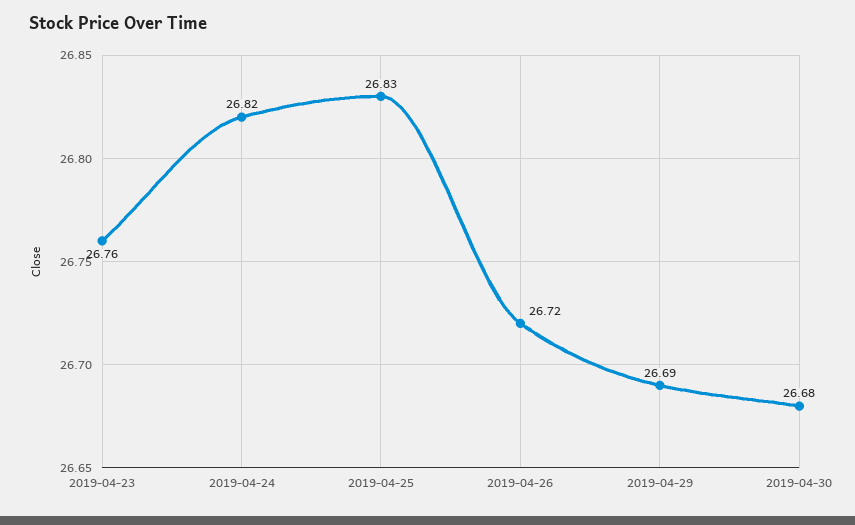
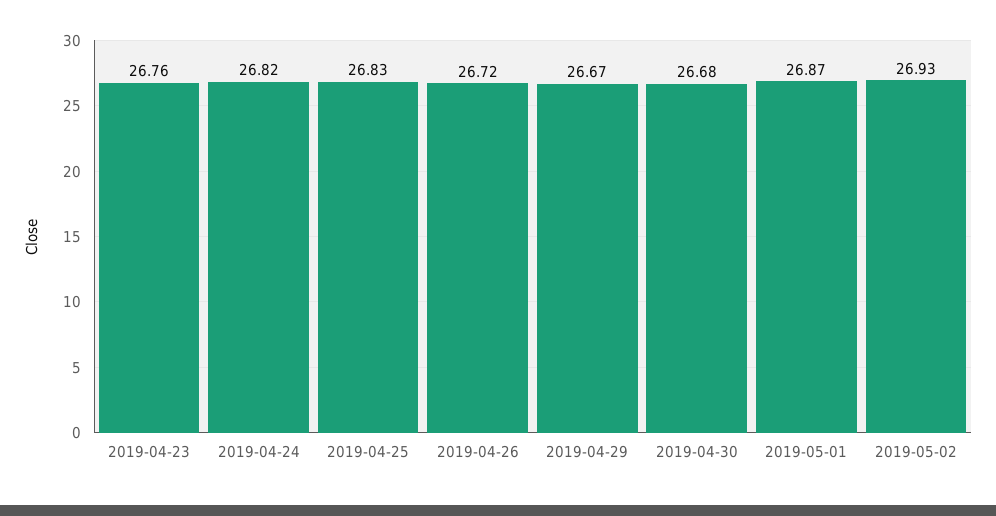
2019-04-29: 26.69 -> 26.67
2019-05-01: none -> 26.87
2019-05-02: none -> 26.93

